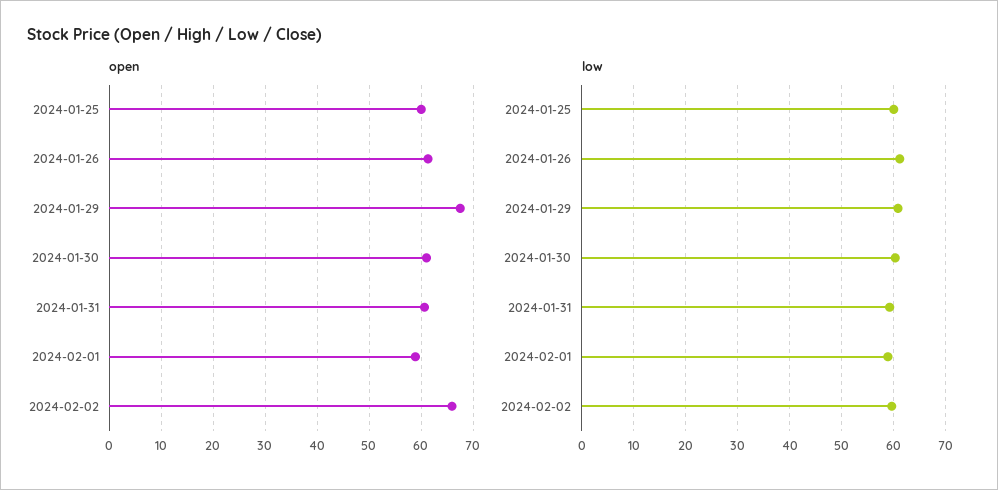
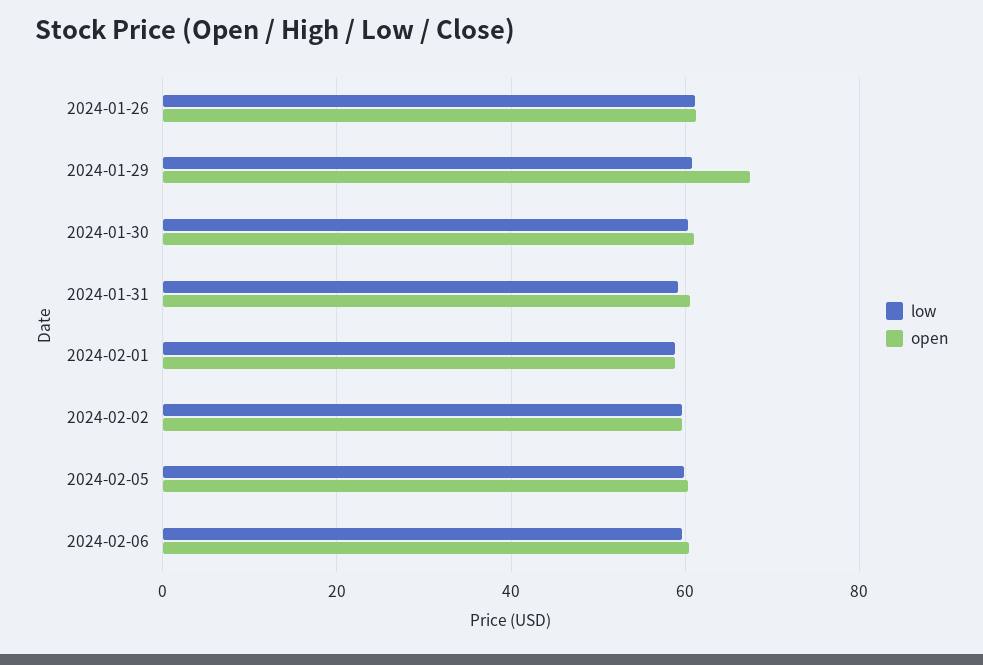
open, 2024-01-25: 60 -> none
open, 2024-02-02: 66 -> 60
low, 2024-01-25: 60 -> none
low, 2024-02-05: none -> 60
open, 2024-02-05: none -> 60
low, 2024-02-06: none -> 60
open, 2024-02-06: none -> 60

